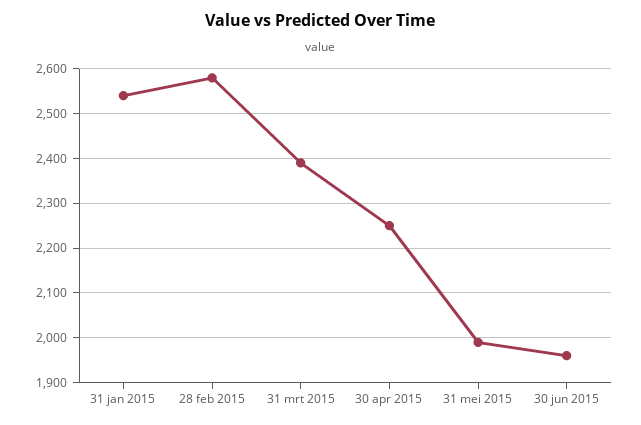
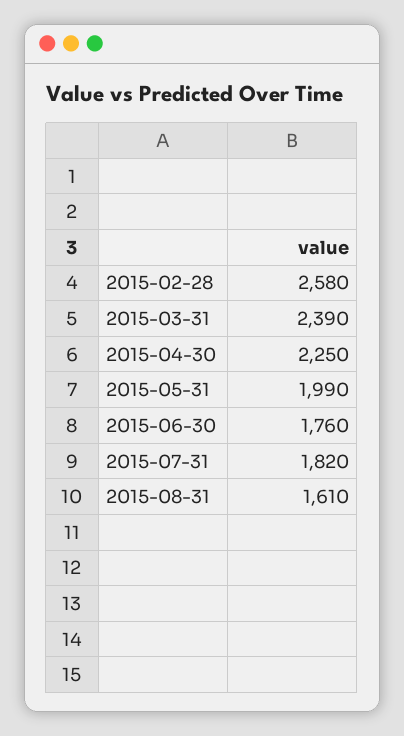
31 jan 2015: 2540 -> none
30 jun 2015: 1960 -> 1760
2015-07-31: none -> 1820
2015-08-31: none -> 1610

